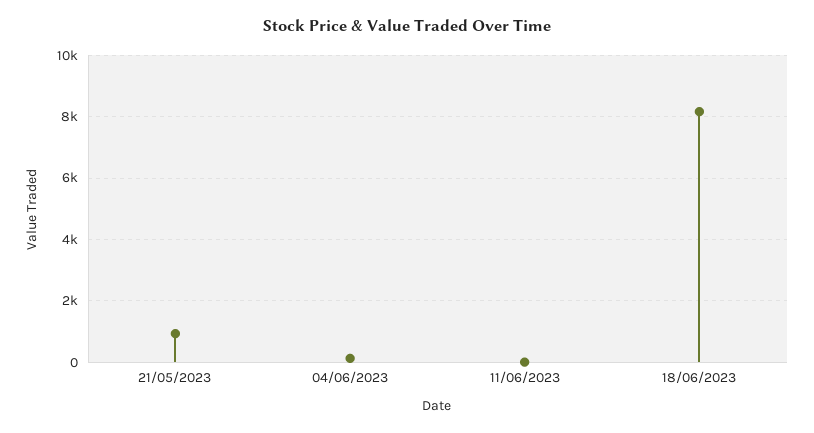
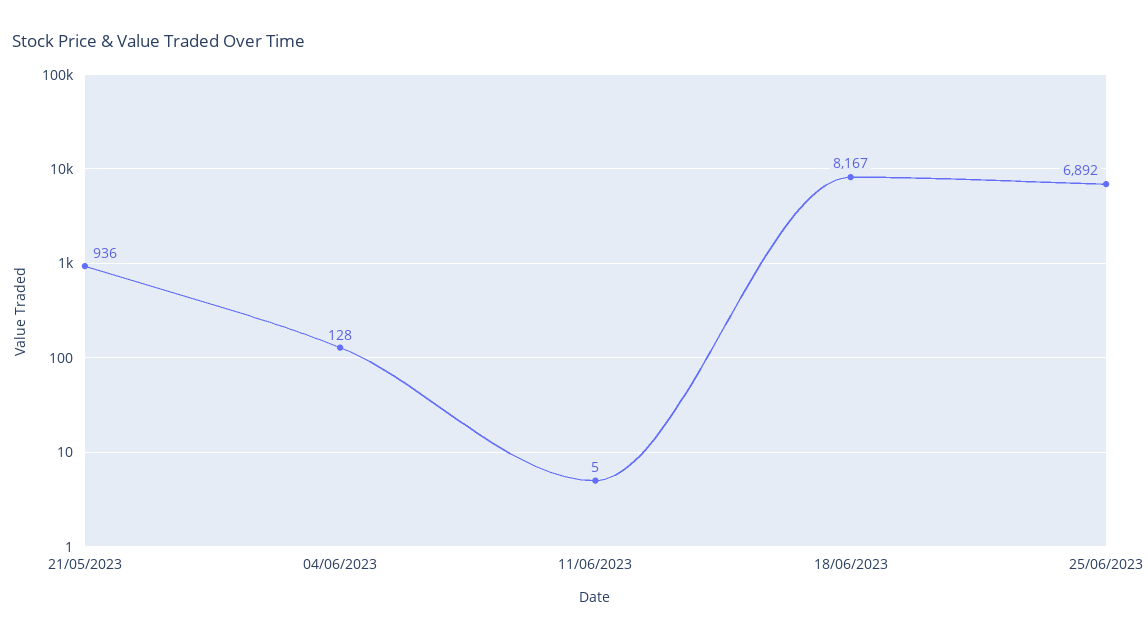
25/06/2023: none -> 6892

